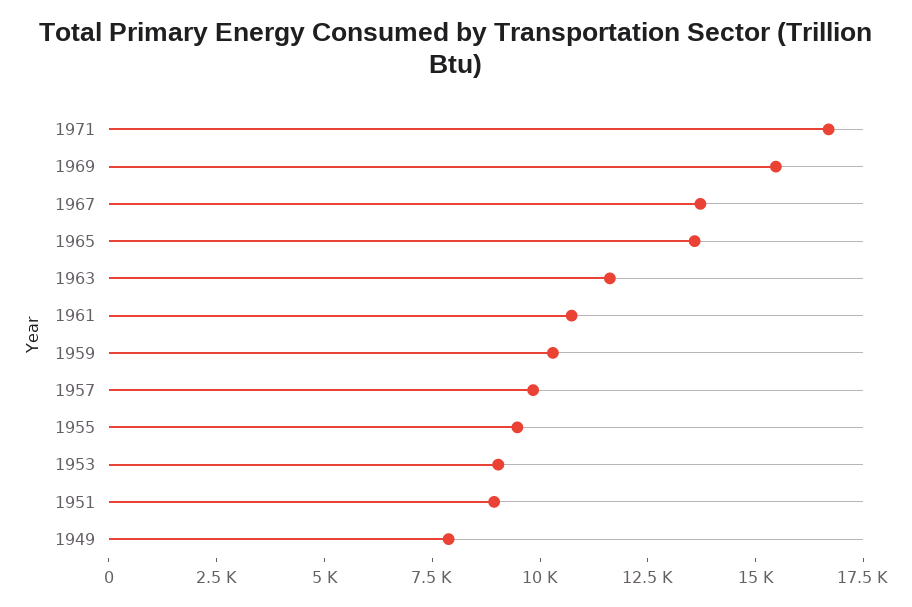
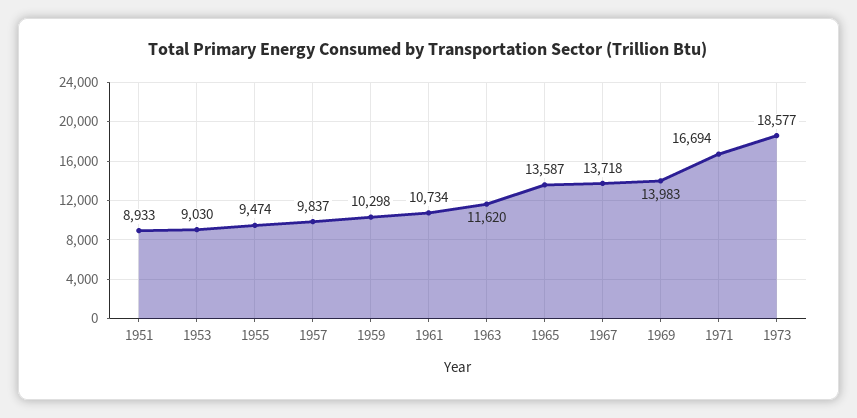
1969: 15500 -> 13983
1949: 8000 -> none
1973: none -> 18577

